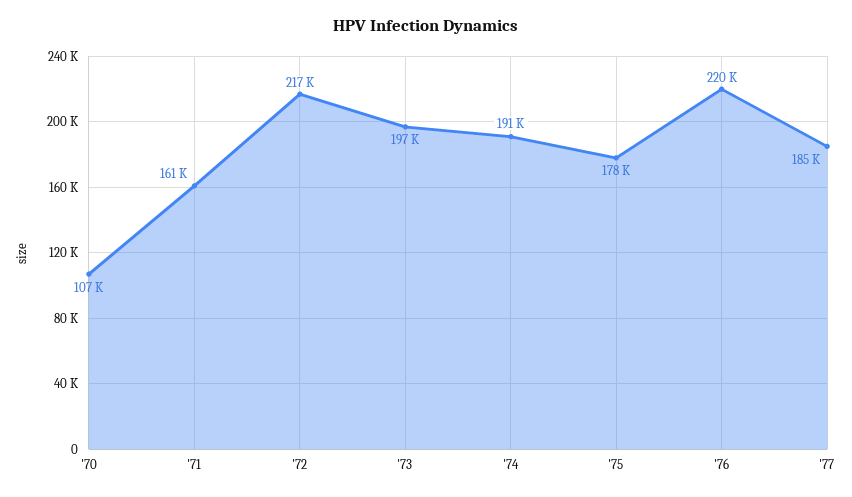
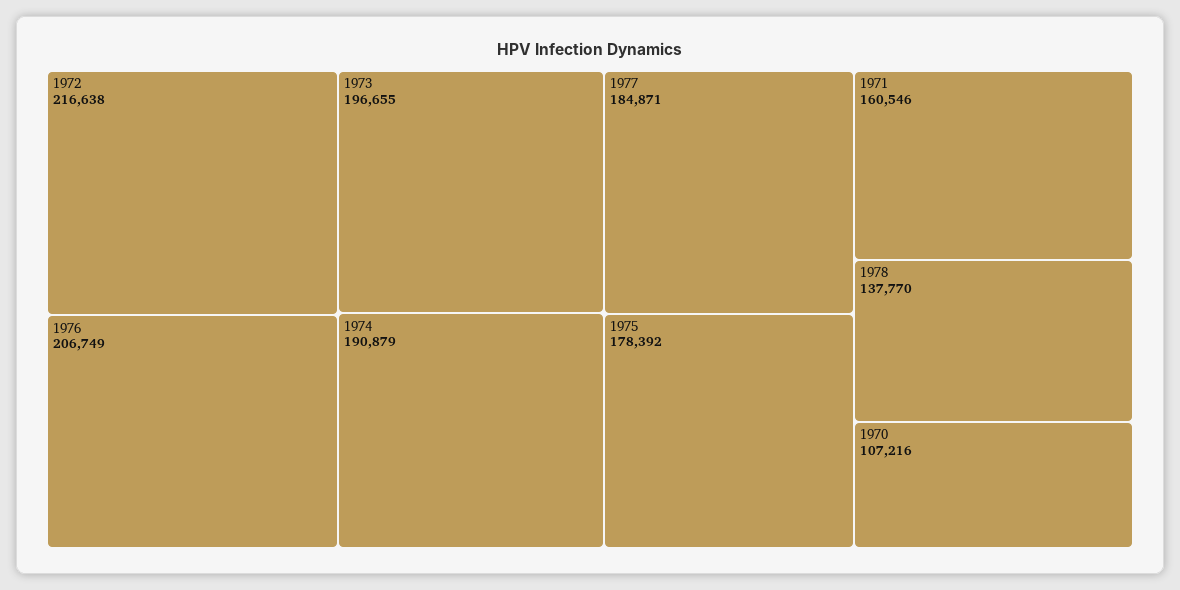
'76: 220000 -> 206749
1978: none -> 137770

